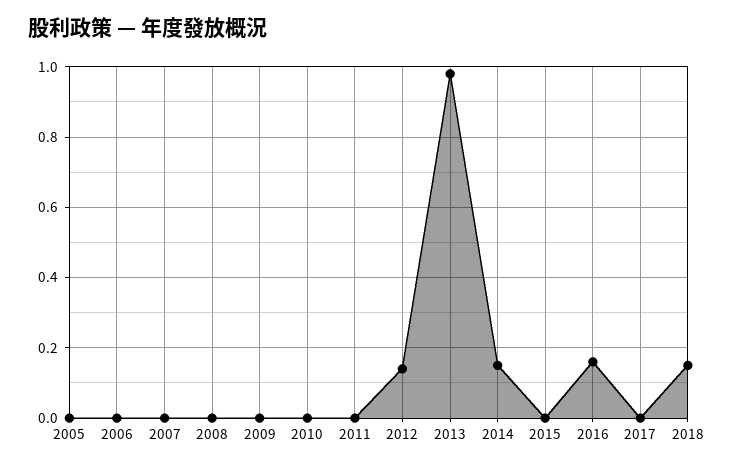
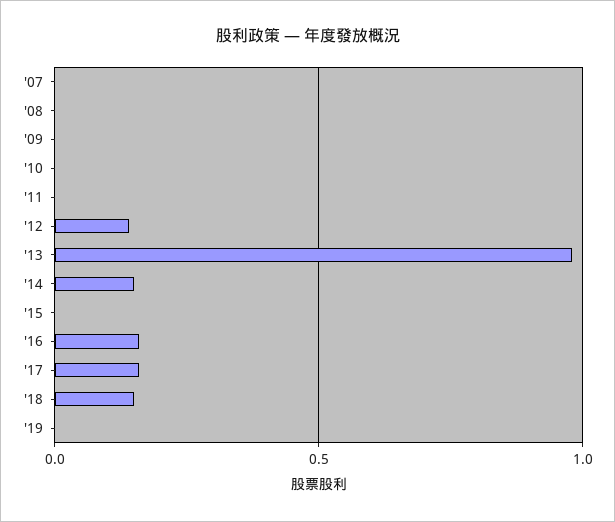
2005: 0 -> none
2006: 0 -> none
2017: 0 -> 0.15
'19: none -> 0

